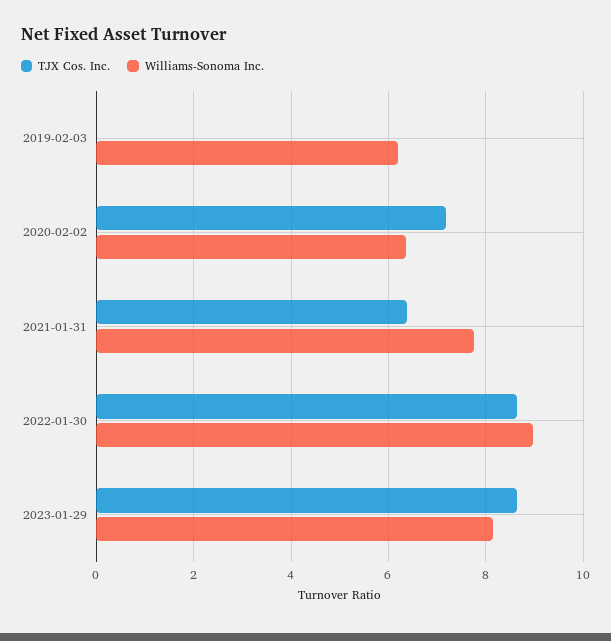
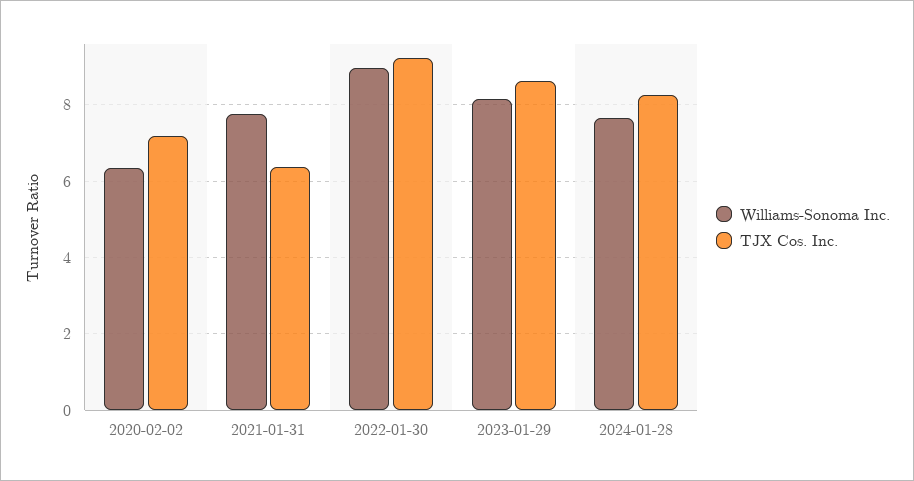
TJX Cos. Inc., 2019-02-03: 0 -> none
Williams-Sonoma Inc., 2019-02-03: 6.2 -> none
TJX Cos. Inc., 2022-01-30: 8.6 -> 9.2
Williams-Sonoma Inc., 2024-01-28: none -> 7.6
TJX Cos. Inc., 2024-01-28: none -> 8.2

